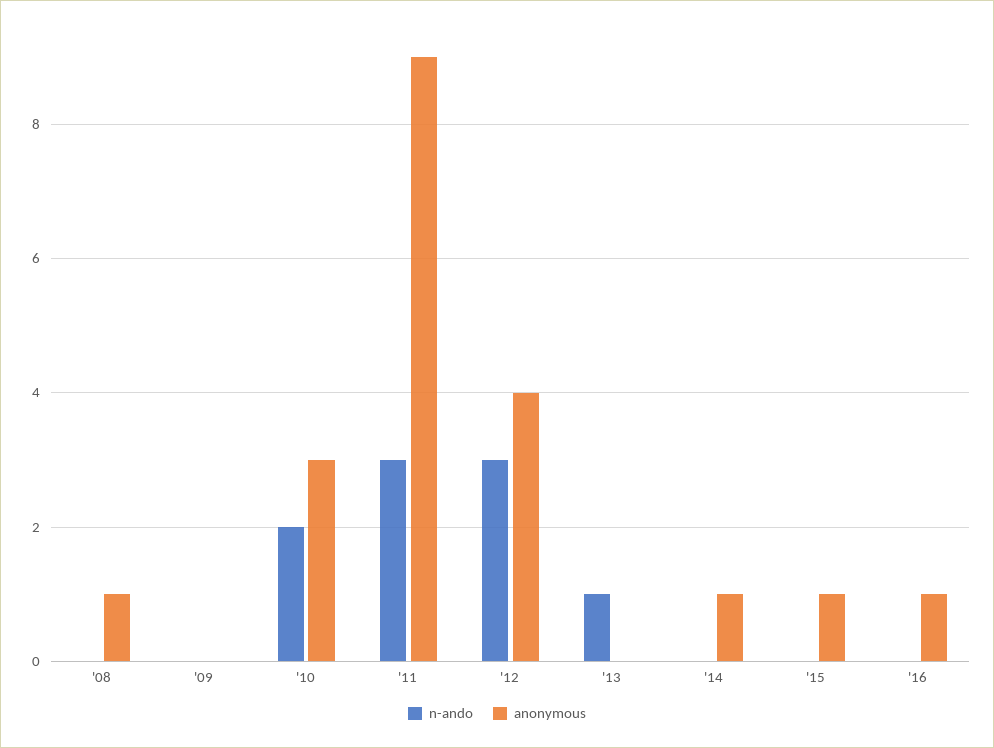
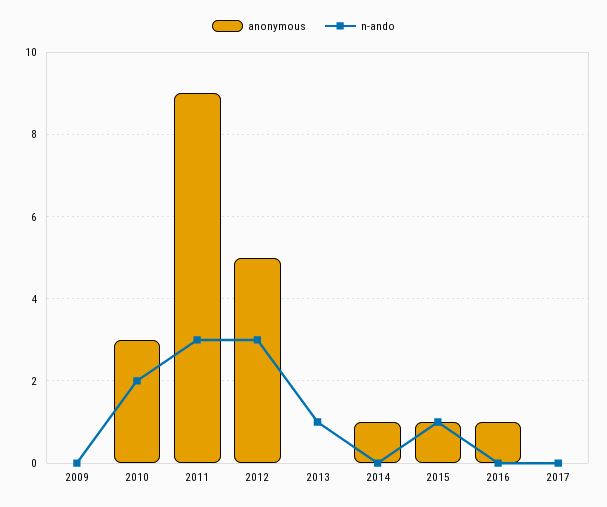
n-ando, '08: 0 -> none
anonymous, '08: 1 -> none
anonymous, '12: 4 -> 5
n-ando, '15: 0 -> 1
anonymous, 2017: none -> 0
n-ando, 2017: none -> 0

